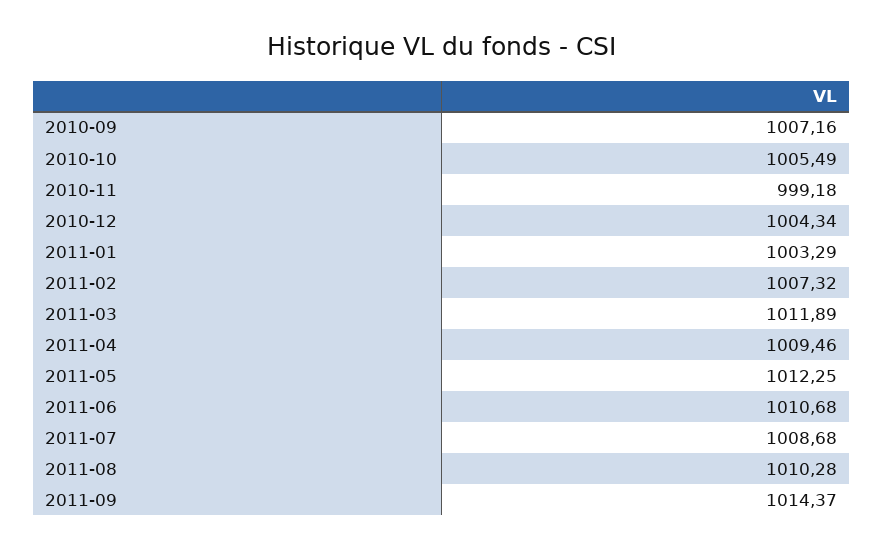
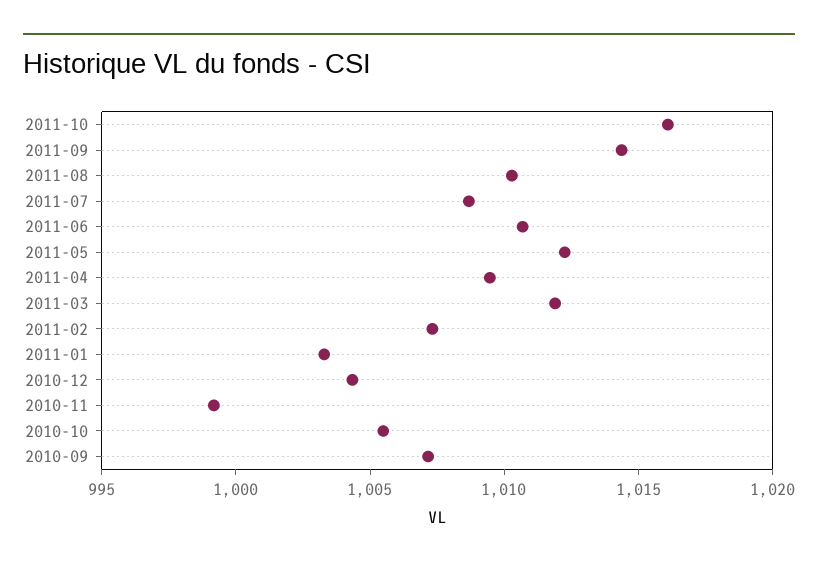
2011-10: none -> 1016

